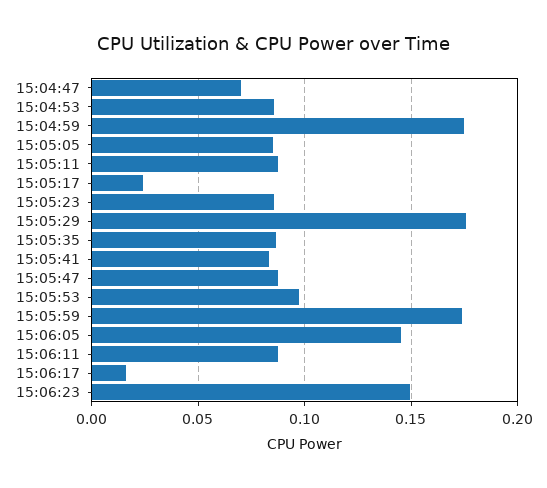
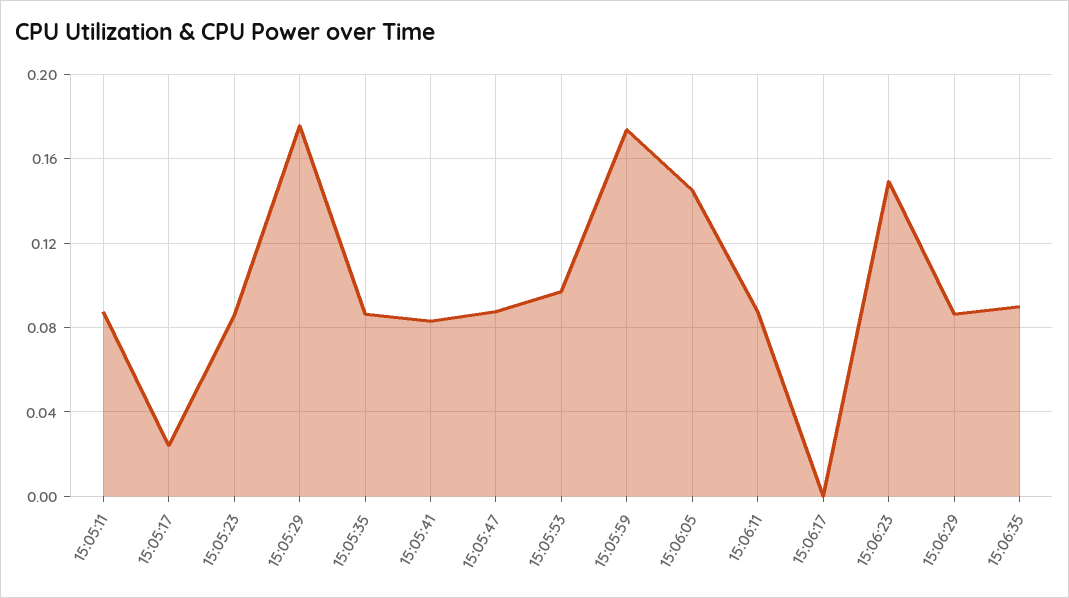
15:04:47: 0.07 -> none
15:04:53: 0.085 -> none
15:04:59: 0.175 -> none
15:05:05: 0.085 -> none
15:06:17: 0.015 -> 0
15:06:29: none -> 0.085
15:06:35: none -> 0.09

